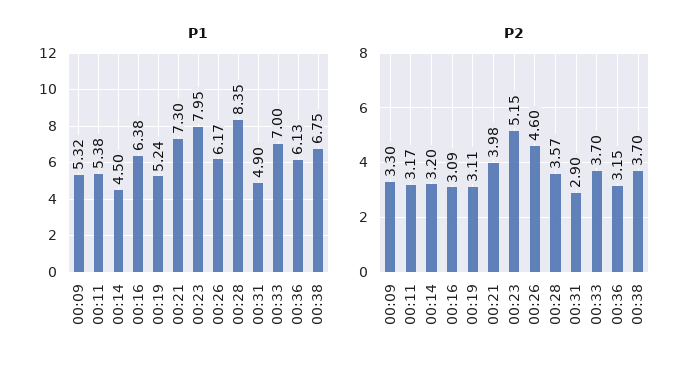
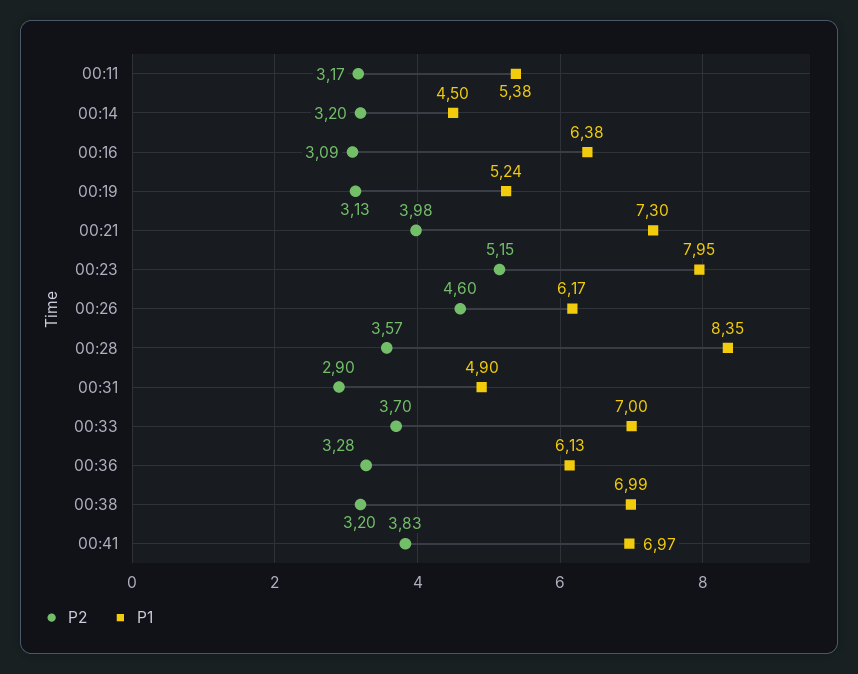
P1, 00:09: 5.32 -> none
P1, 00:38: 6.75 -> 6.99
P2, 00:09: 3.3 -> none
P2, 00:19: 3.11 -> 3.13
P2, 00:36: 3.15 -> 3.28
P2, 00:38: 3.7 -> 3.2
P2, 00:41: none -> 3.83
P1, 00:41: none -> 6.97

